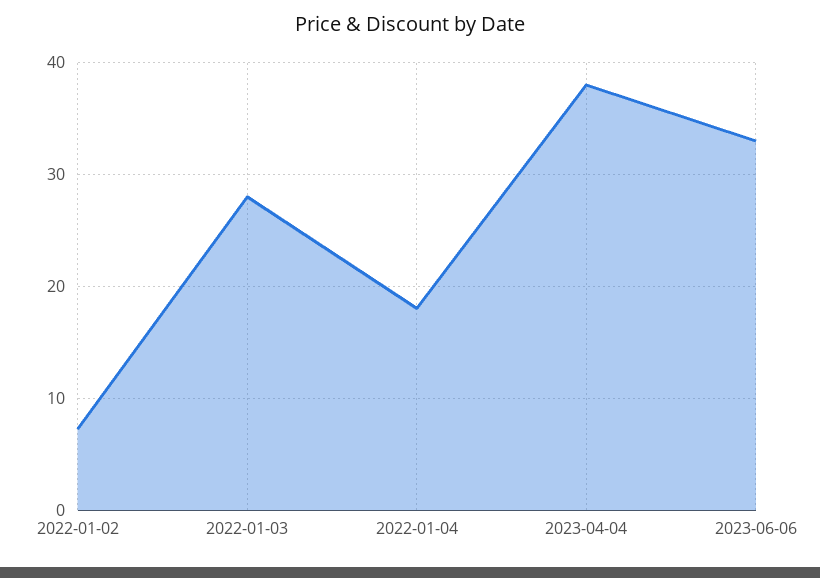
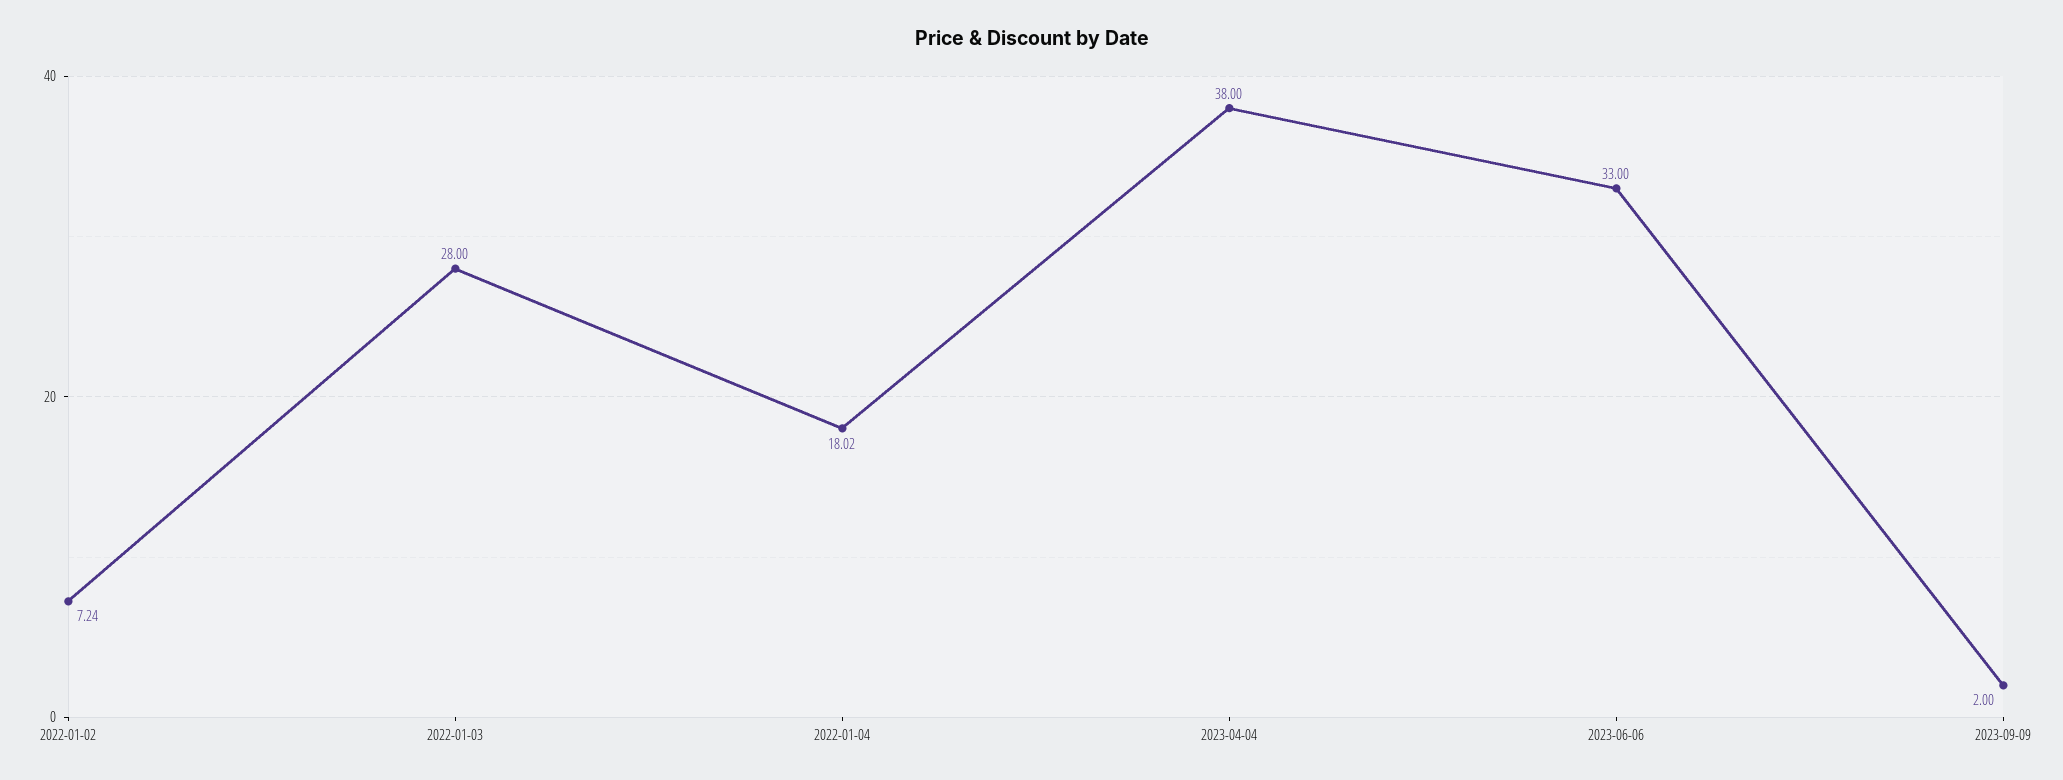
2023-09-09: none -> 2

